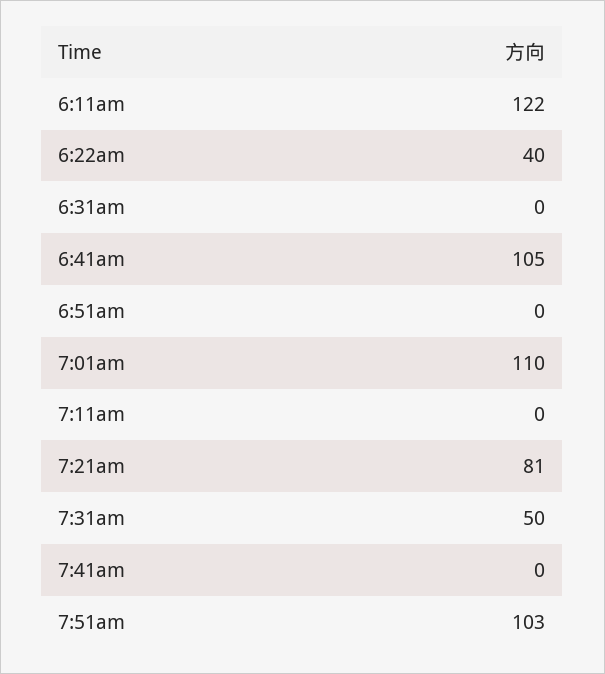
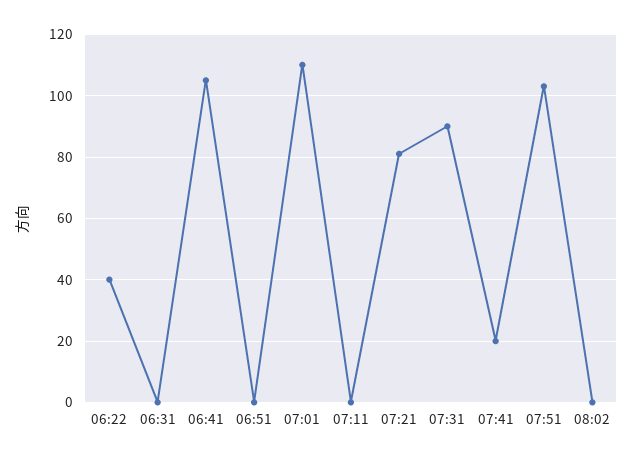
6:11am: 122 -> none
7:31am: 50 -> 90
7:41am: 0 -> 20
08:02: none -> 0

